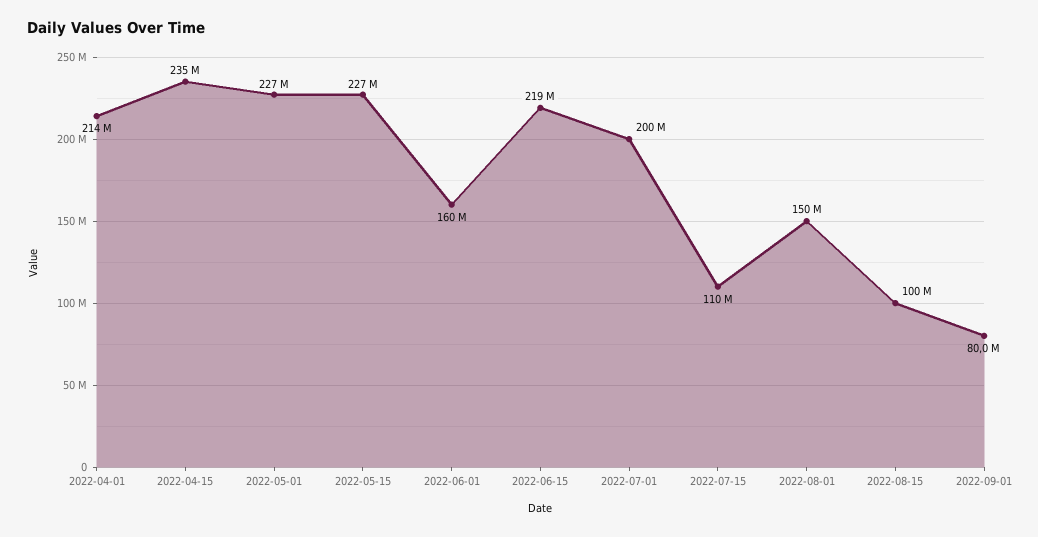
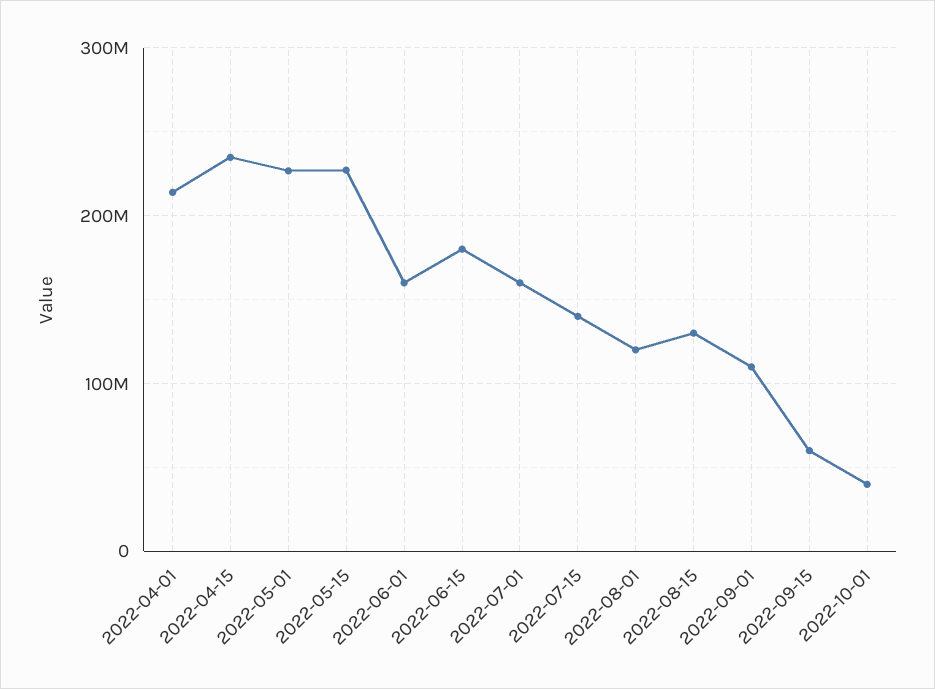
2022-06-15: 219000000 -> 180000000
2022-07-01: 200000000 -> 160000000
2022-07-15: 110000000 -> 140000000
2022-08-01: 150000000 -> 120000000
2022-08-15: 100000000 -> 130000000
2022-09-01: 80000000 -> 110000000
2022-09-15: none -> 60000000
2022-10-01: none -> 40000000

